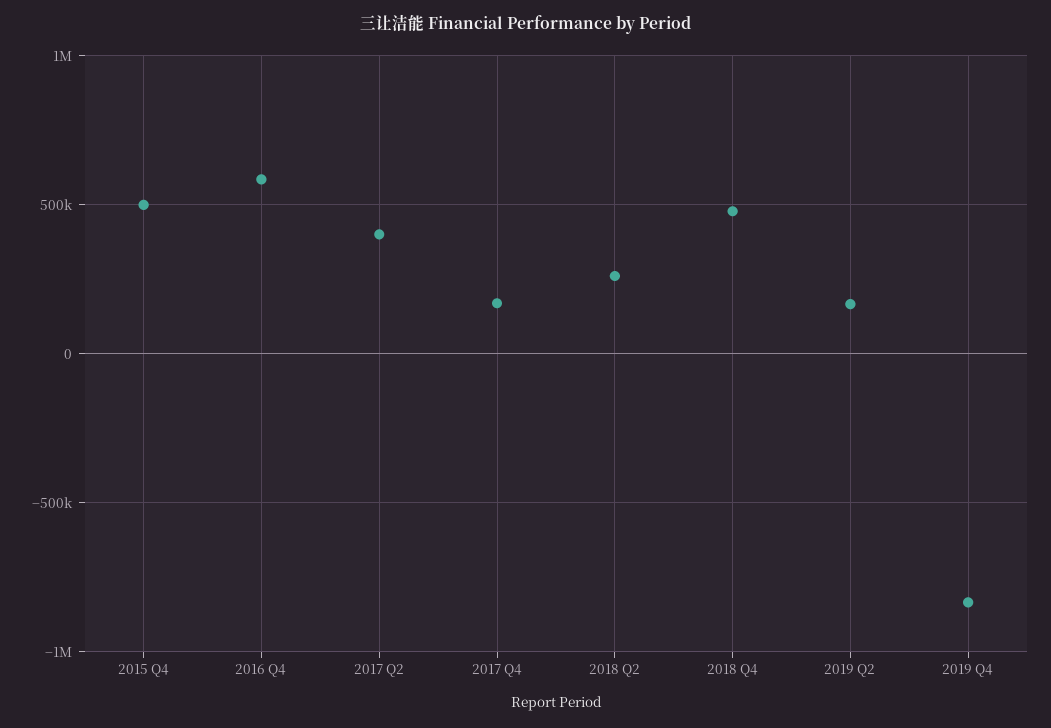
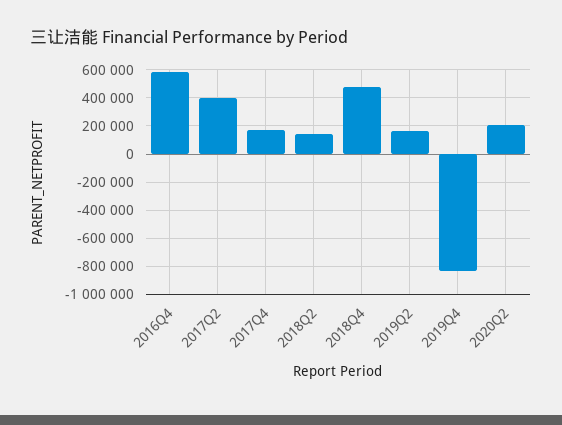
2015 Q4: 500000 -> none
2018 Q2: 250000 -> 150000
2020Q2: none -> 200000

